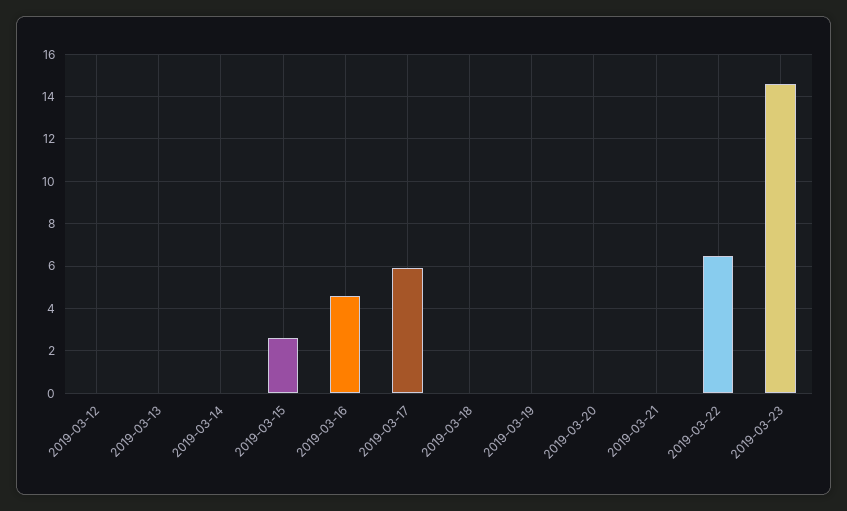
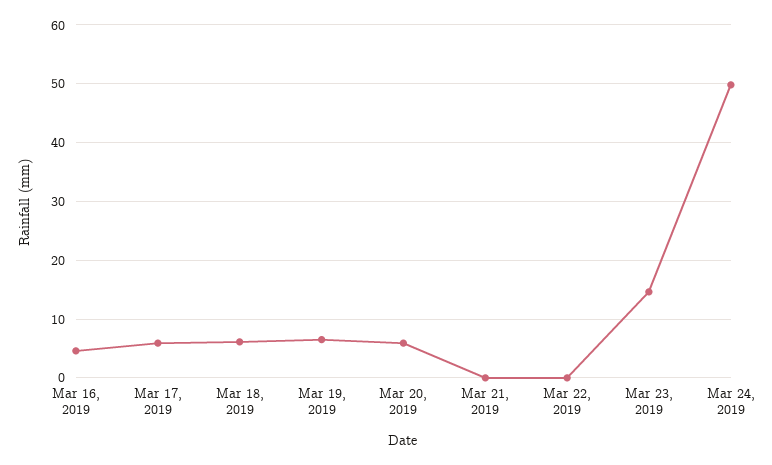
2019-03-12: 0 -> none
2019-03-13: 0 -> none
2019-03-14: 0 -> none
2019-03-15: 2.5 -> none
2019-03-18: 0 -> 6
2019-03-19: 0 -> 6
2019-03-20: 0 -> 6
2019-03-22: 6.5 -> 0
Mar 24, 2019: none -> 50

